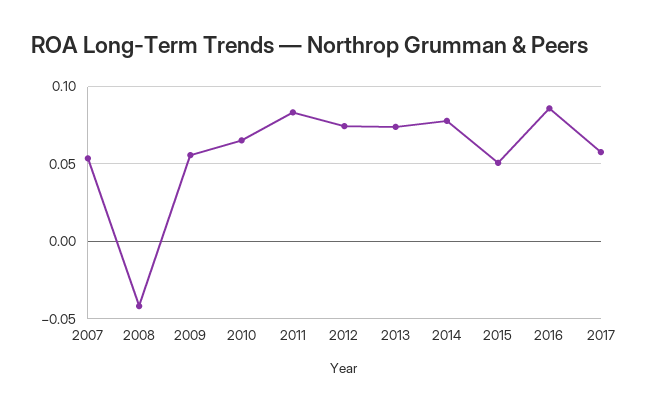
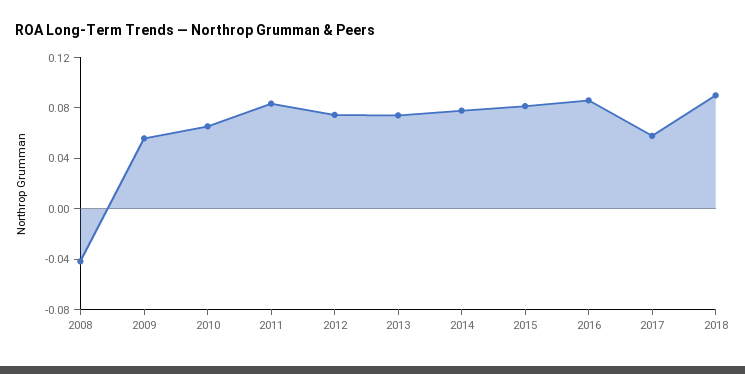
2007: 0.055 -> none
2015: 0.05 -> 0.08
2018: none -> 0.09

